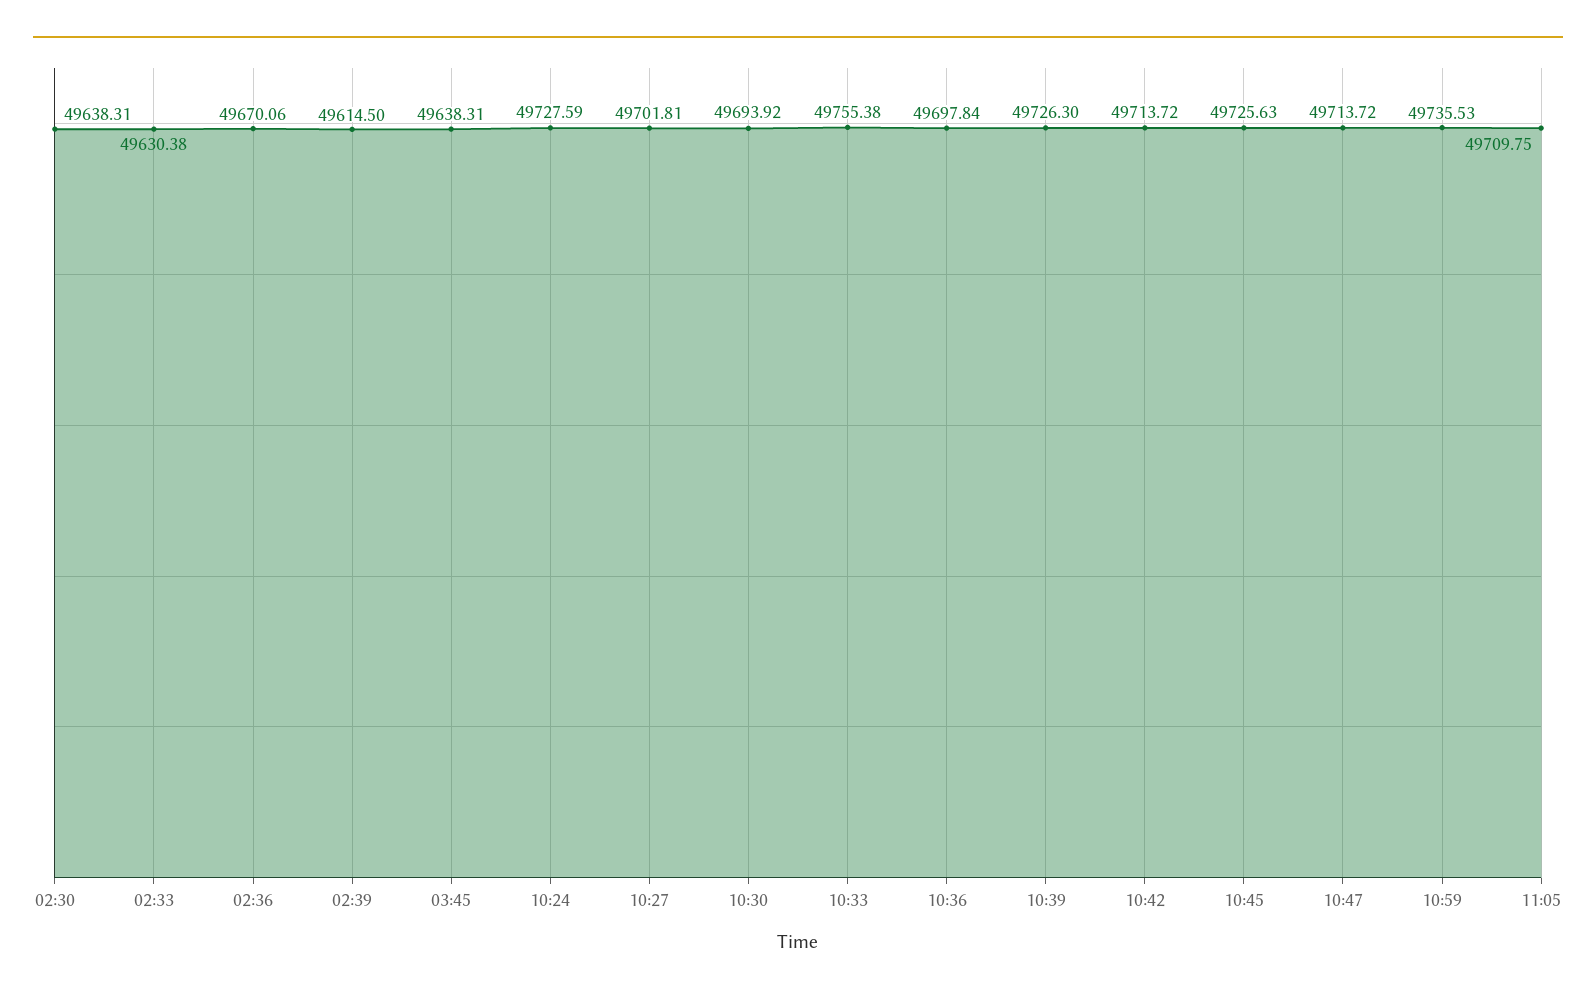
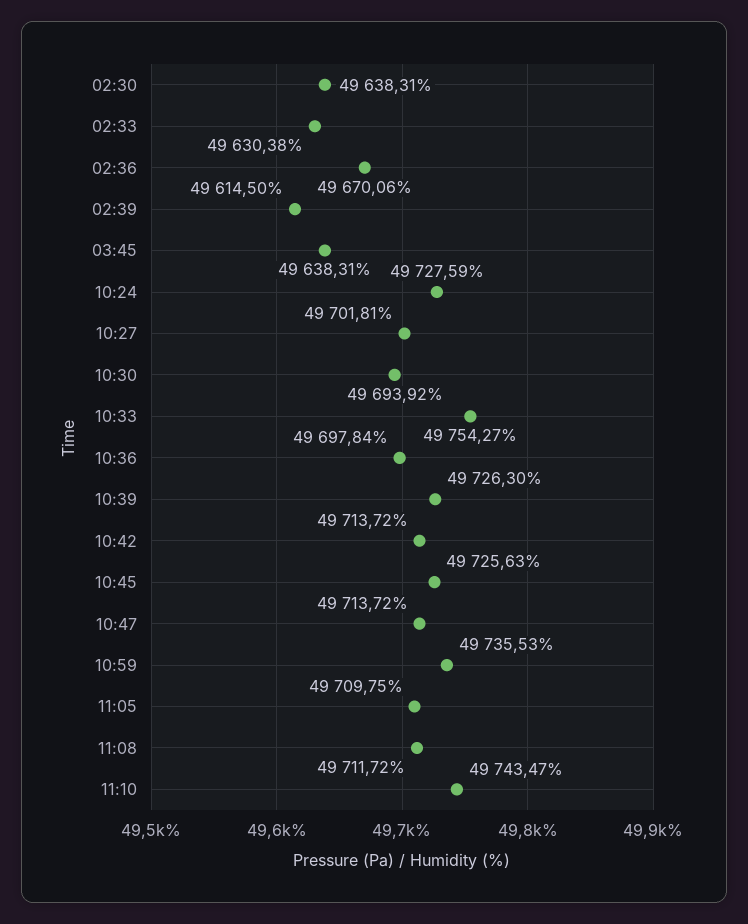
10:33: 49755.38 -> 49754.27
11:08: none -> 49711.72
11:10: none -> 49743.47

